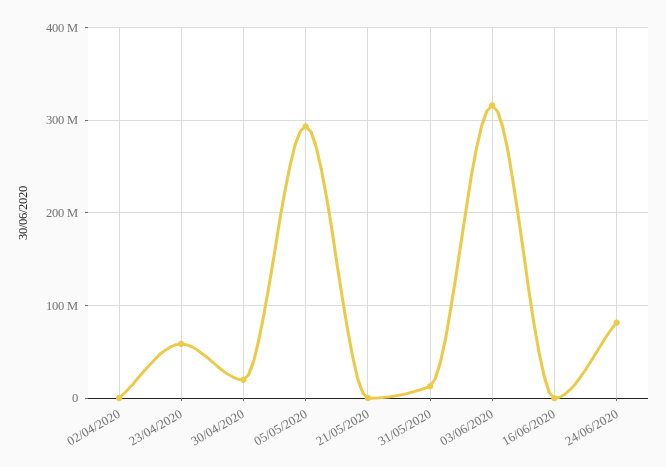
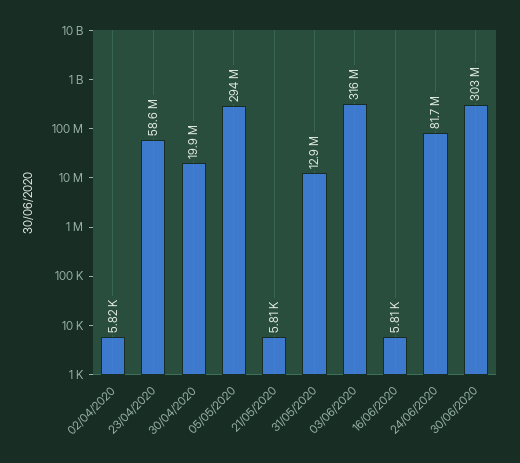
30/06/2020: none -> 303000000

